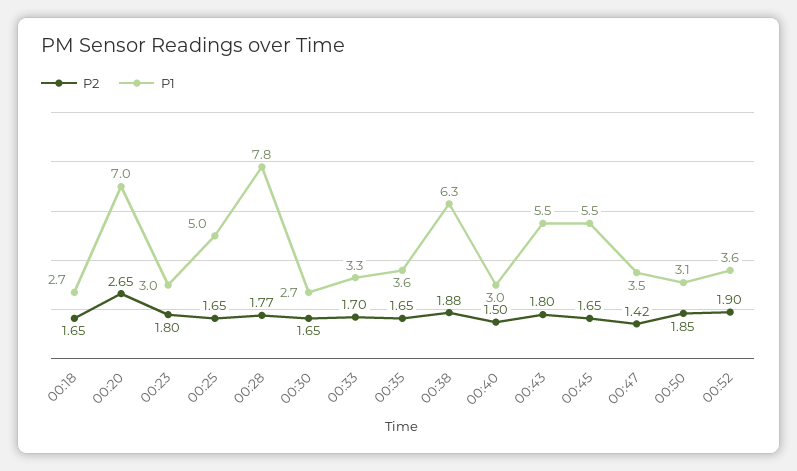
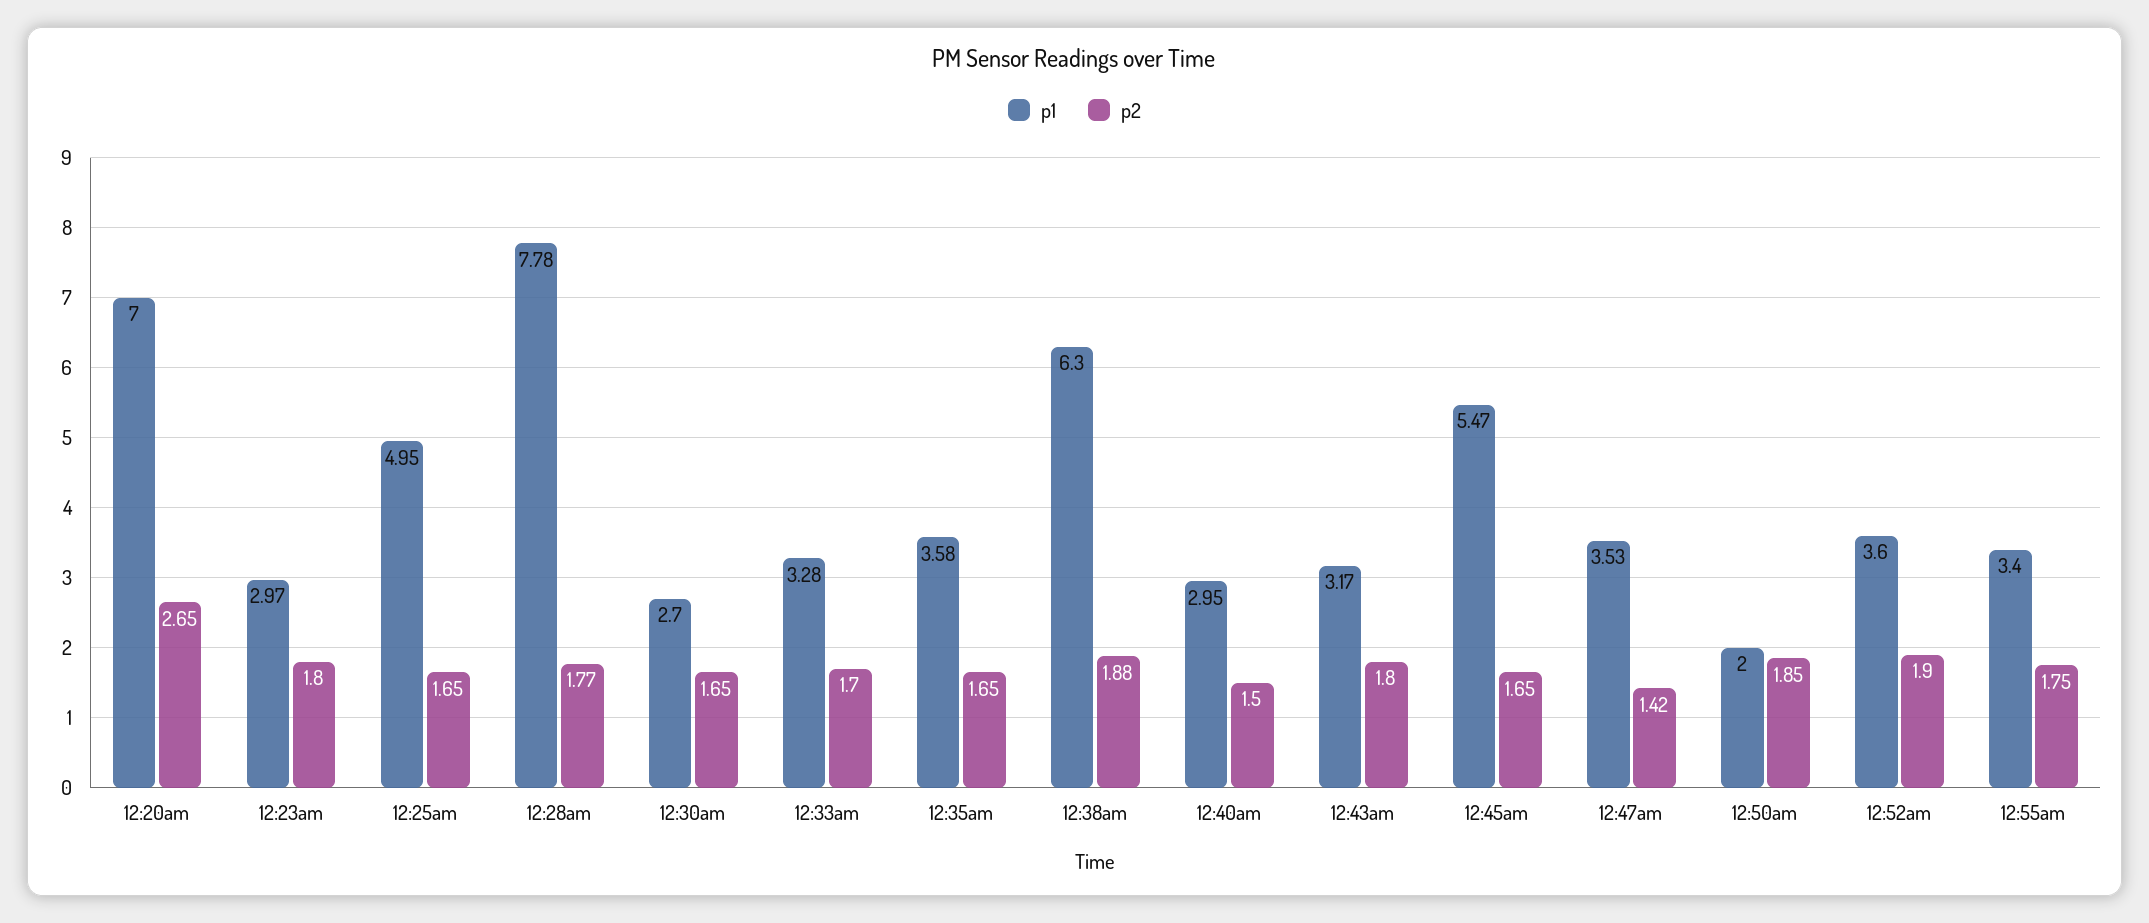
P2, 00:18: 1.65 -> none
P1, 00:18: 2.7 -> none
P1, 00:43: 5.5 -> 3.17
P1, 00:50: 3.1 -> 2
P1, 12:55am: none -> 3.4
P2, 12:55am: none -> 1.75

